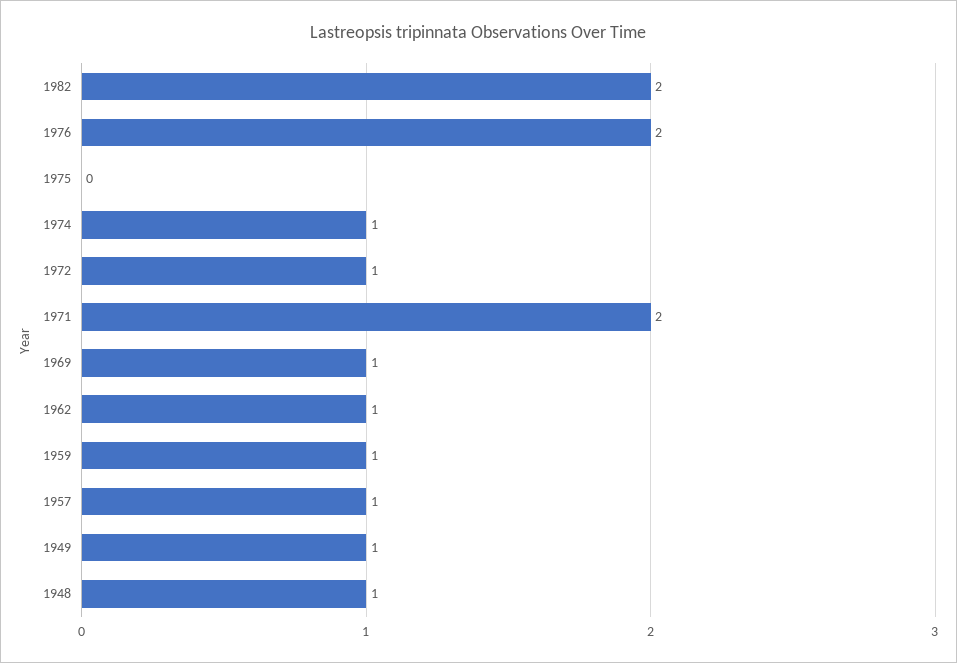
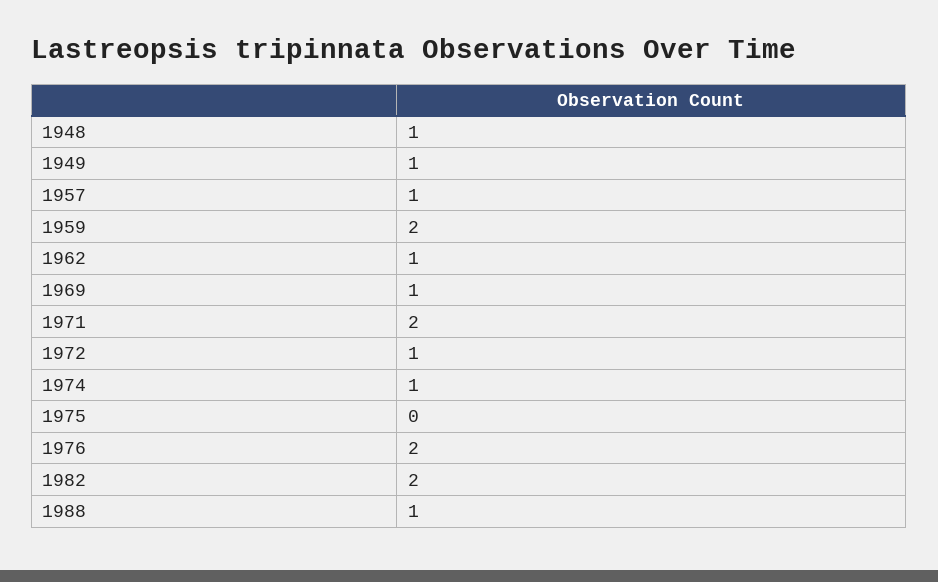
1959: 1 -> 2
1988: none -> 1

